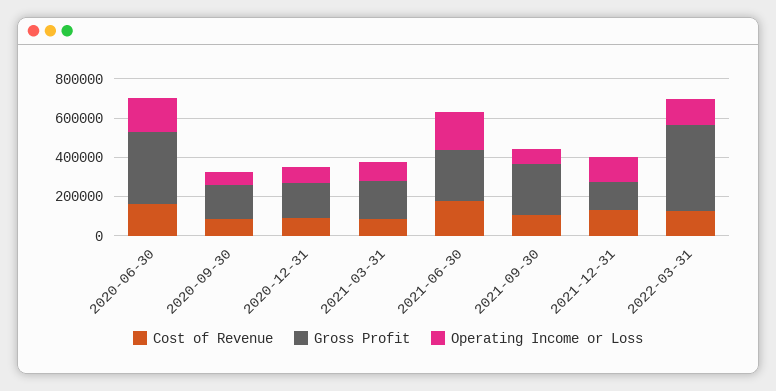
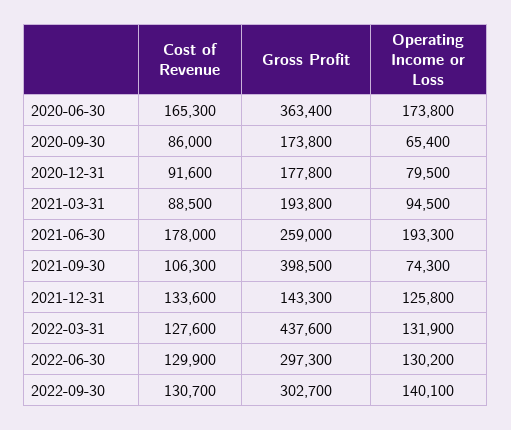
Gross Profit, 2021-09-30: 250000 -> 398500
Cost of Revenue, 2022-06-30: none -> 129900
Gross Profit, 2022-06-30: none -> 297300
Operating Income or Loss, 2022-06-30: none -> 130200
Cost of Revenue, 2022-09-30: none -> 130700
Gross Profit, 2022-09-30: none -> 302700
Operating Income or Loss, 2022-09-30: none -> 140100

